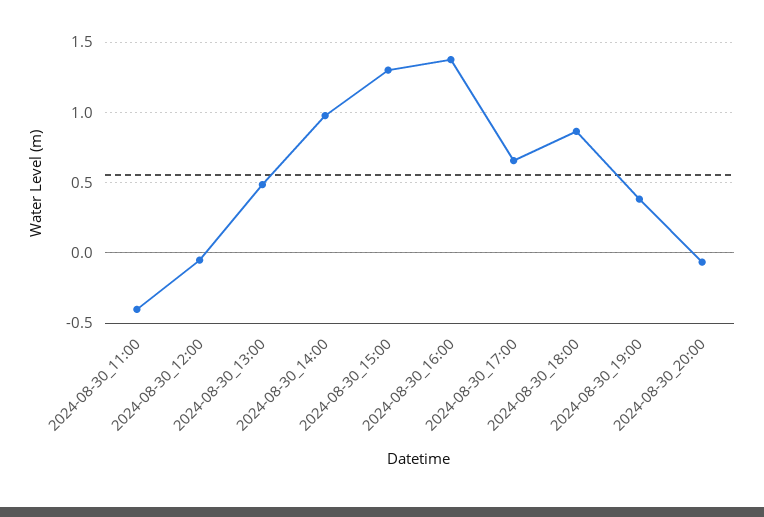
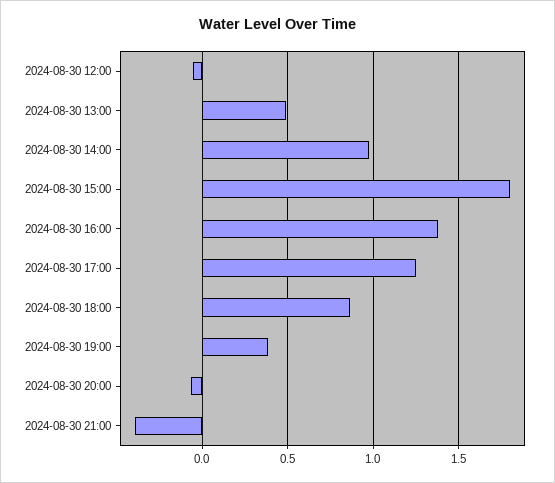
2024-08-30_11:00: -0.4 -> none
2024-08-30_15:00: 1.3 -> 1.8
2024-08-30_17:00: 0.65 -> 1.25
2024-08-30 21:00: none -> -0.4

